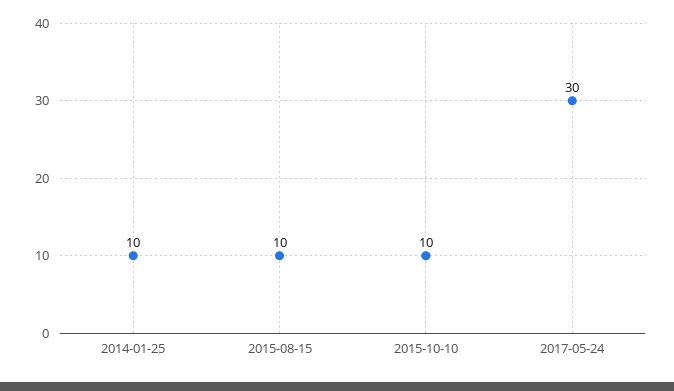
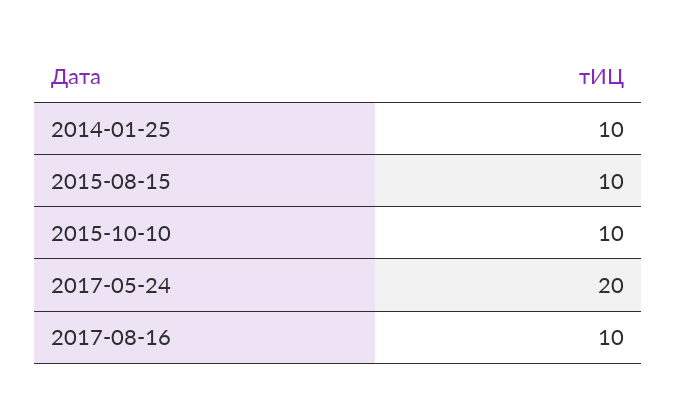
2017-05-24: 30 -> 20
2017-08-16: none -> 10

